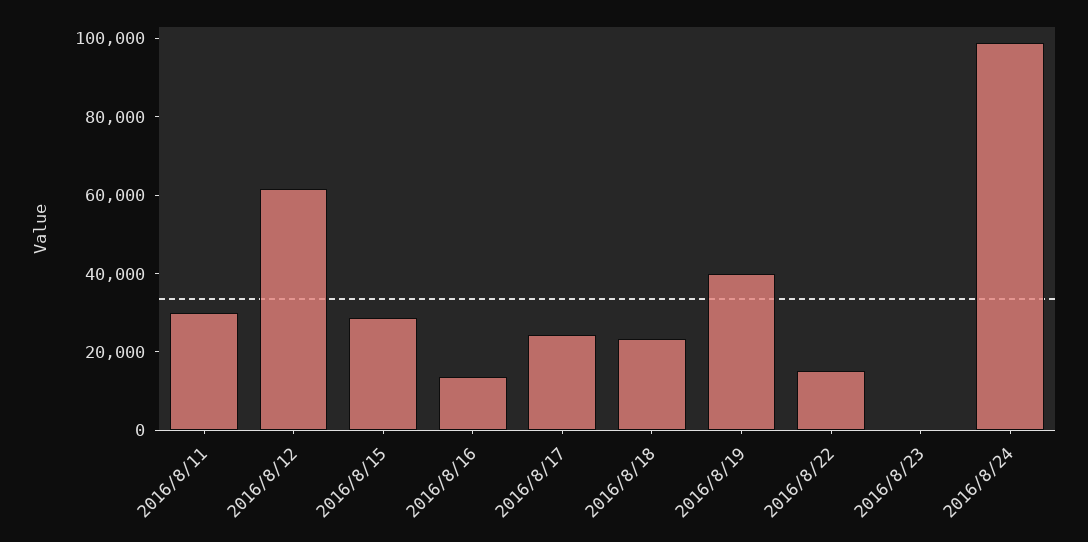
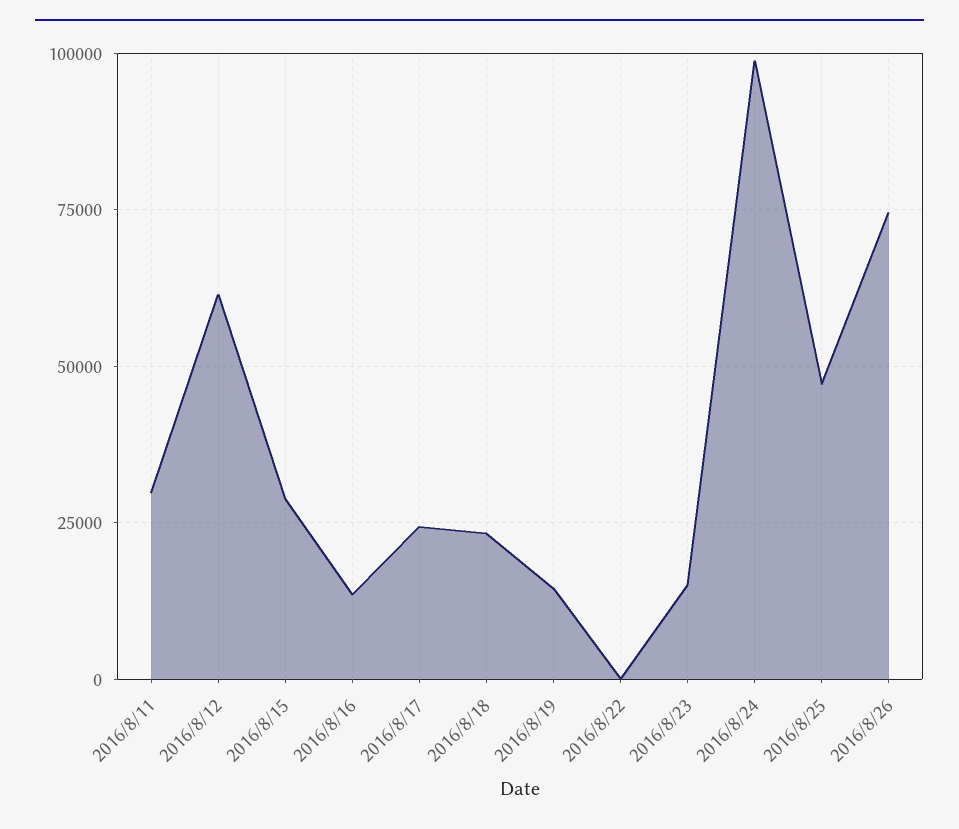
2016/8/19: 40000 -> 15000
2016/8/22: 15000 -> 0
2016/8/23: 0 -> 15000
2016/8/25: none -> 47500
2016/8/26: none -> 75000

